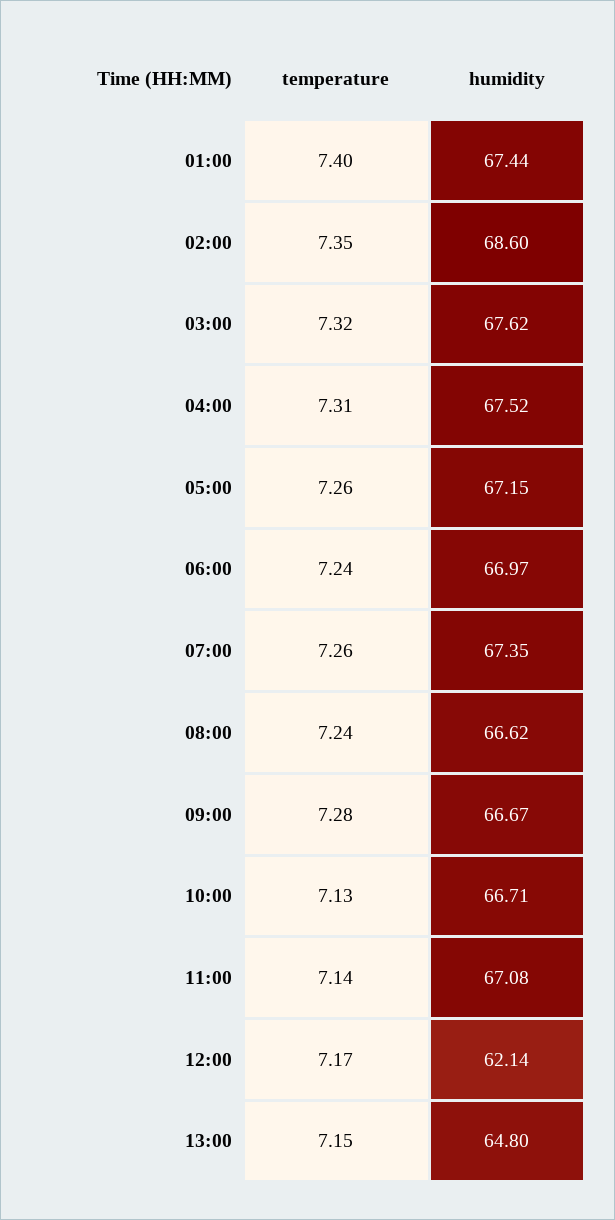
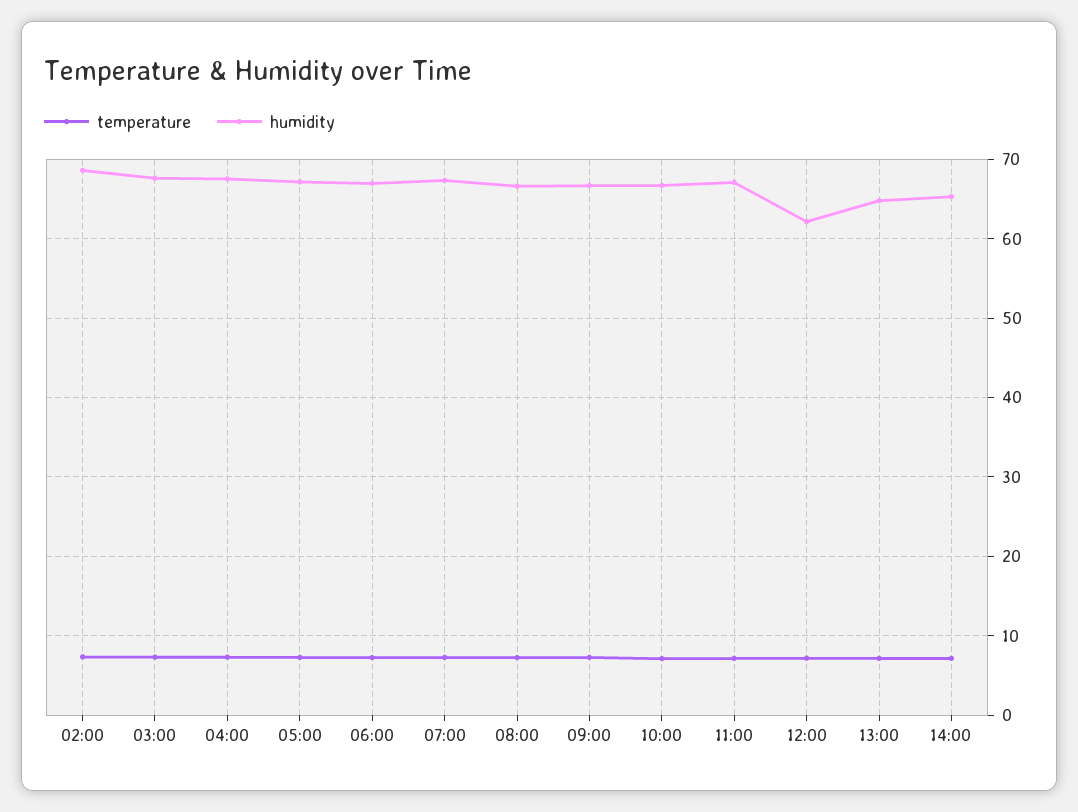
temperature, 01:00: 7.4 -> none
humidity, 01:00: 67.44 -> none
temperature, 14:00: none -> 7
humidity, 14:00: none -> 65

